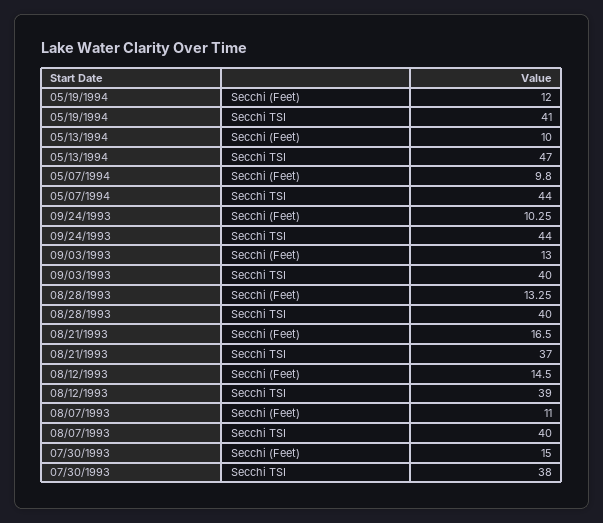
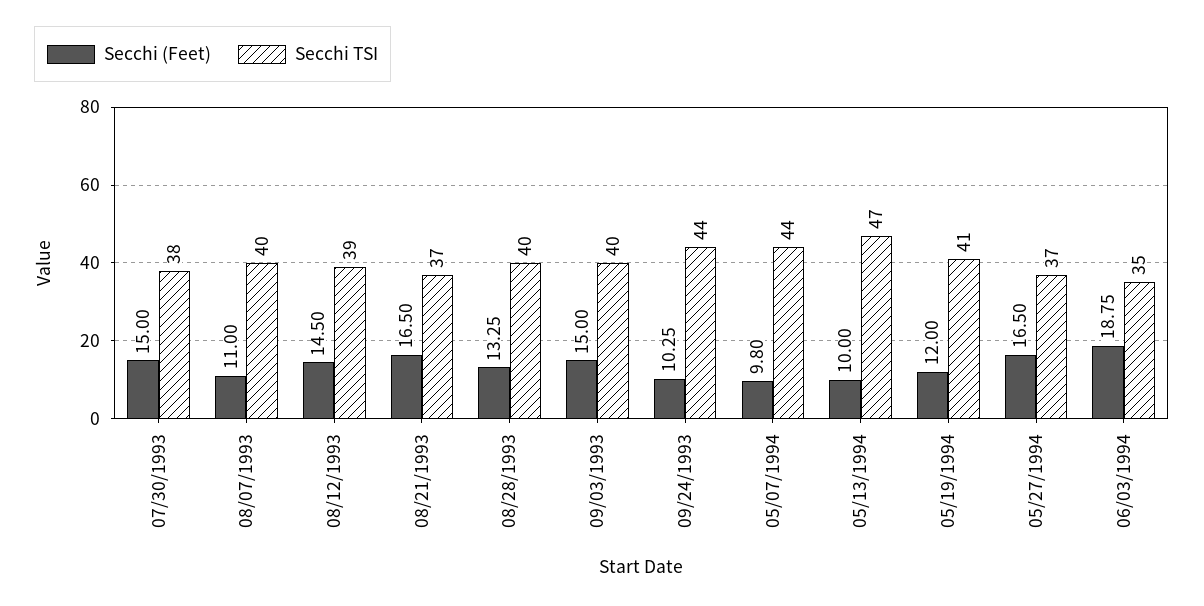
Secchi (Feet), 09/03/1993: 13 -> 15
Secchi (Feet), 05/27/1994: none -> 16.5
Secchi TSI, 05/27/1994: none -> 37
Secchi (Feet), 06/03/1994: none -> 18.75
Secchi TSI, 06/03/1994: none -> 35

